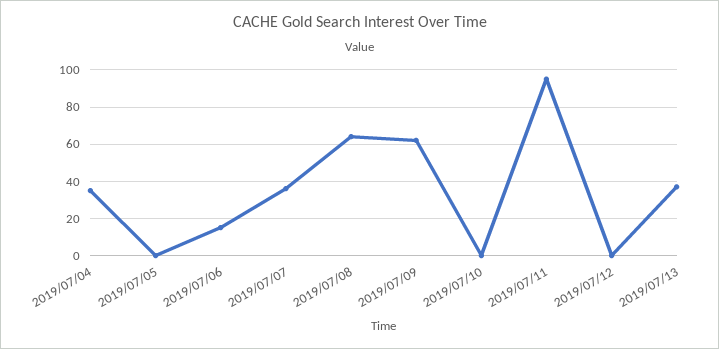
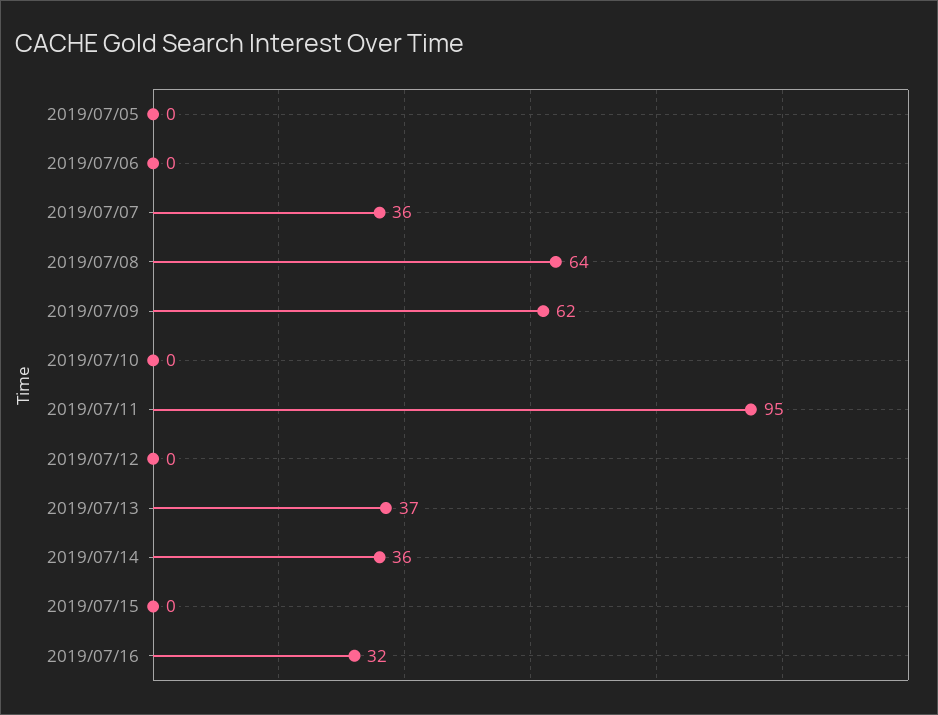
2019/07/04: 35 -> none
2019/07/06: 15 -> 0
2019/07/14: none -> 36
2019/07/15: none -> 0
2019/07/16: none -> 32

